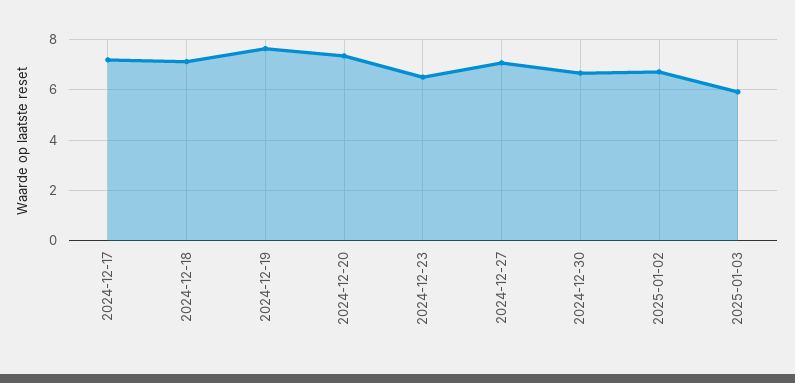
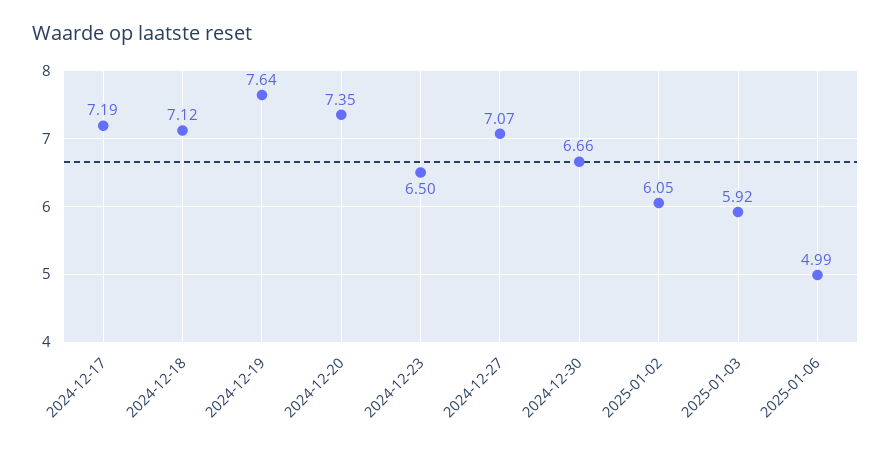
2025-01-02: 6.75 -> 6.05
2025-01-06: none -> 4.99

